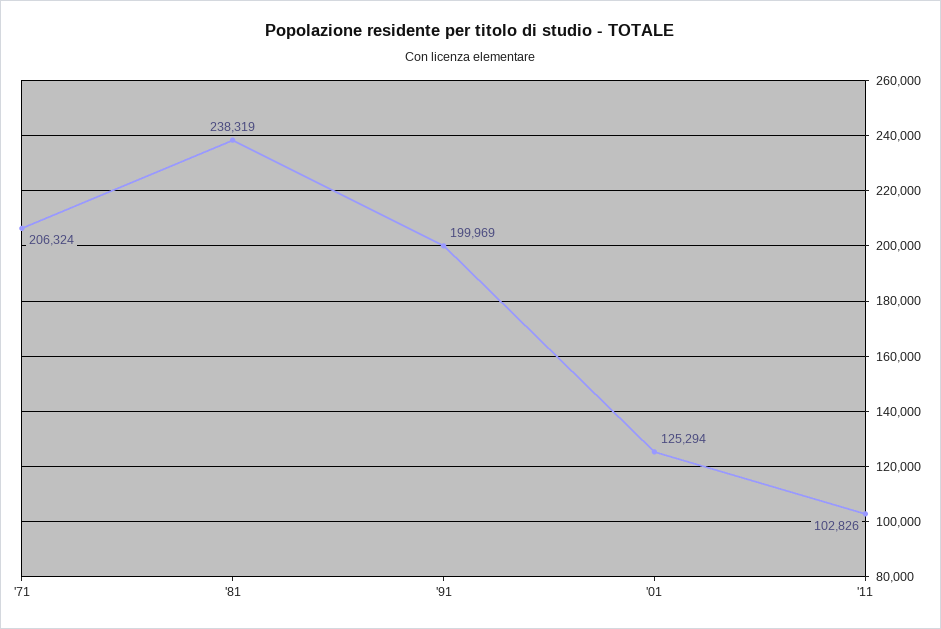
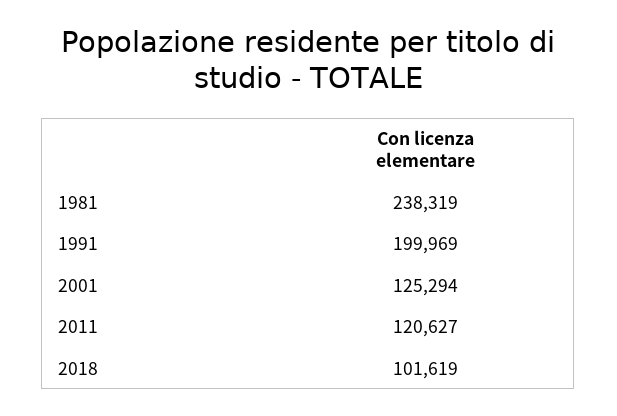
'71: 206324 -> none
'11: 102826 -> 120627
2018: none -> 101619

